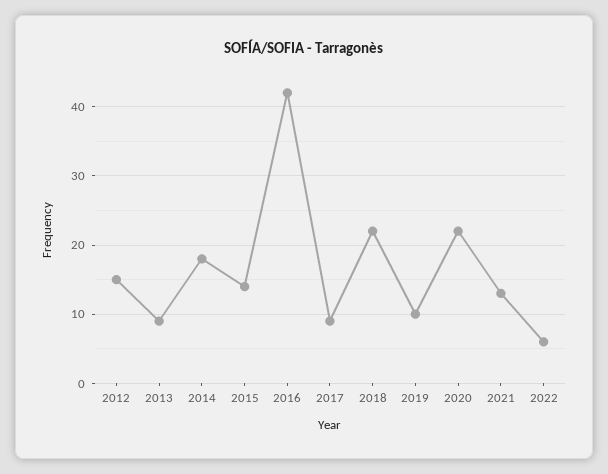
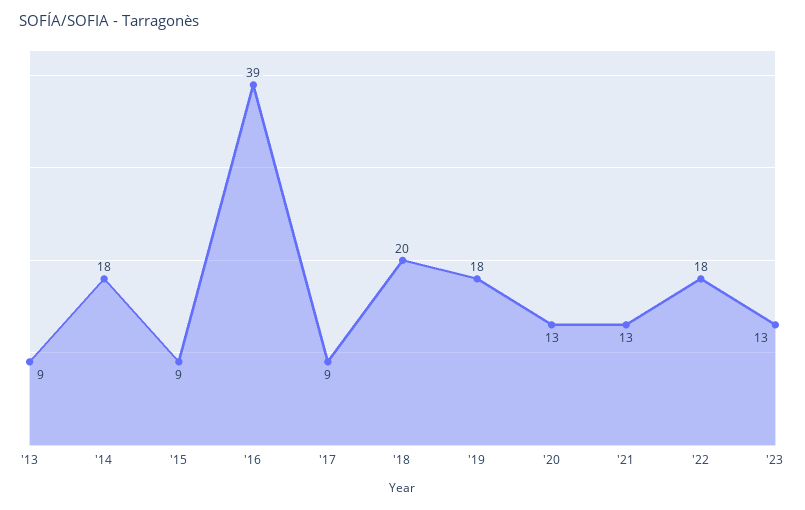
2012: 15 -> none
2015: 14 -> 9
2016: 42 -> 39
2018: 22 -> 20
2019: 10 -> 18
2020: 22 -> 13
2022: 6 -> 18
'23: none -> 13

